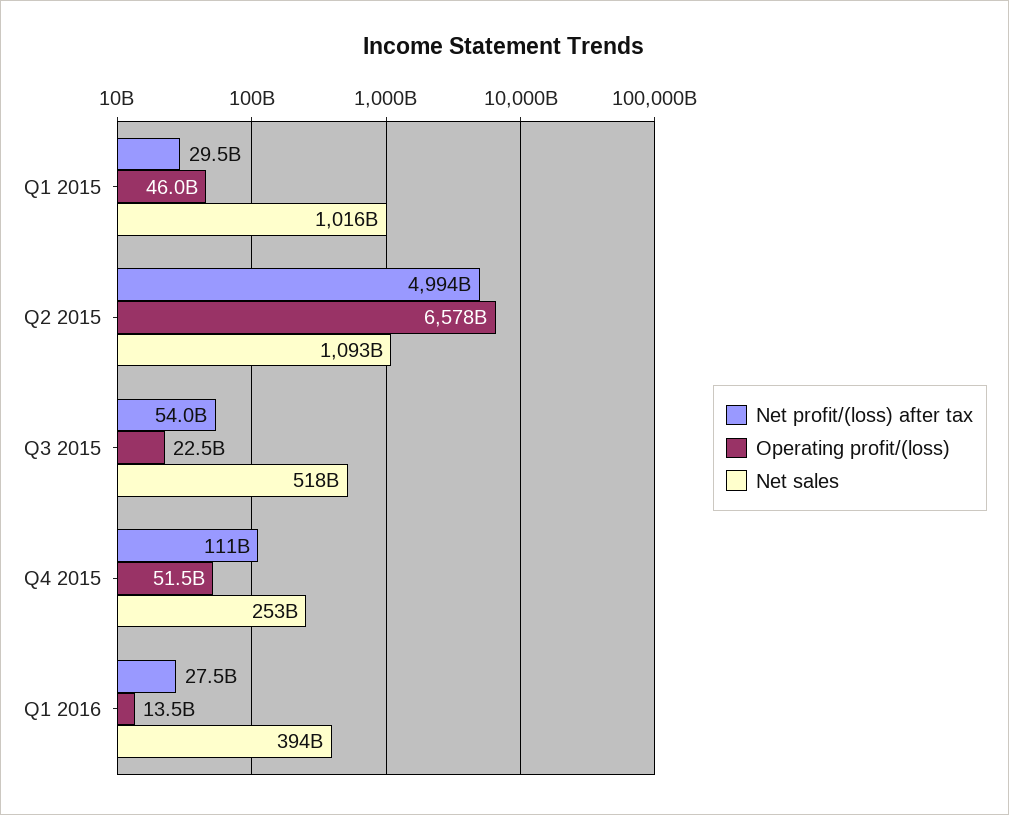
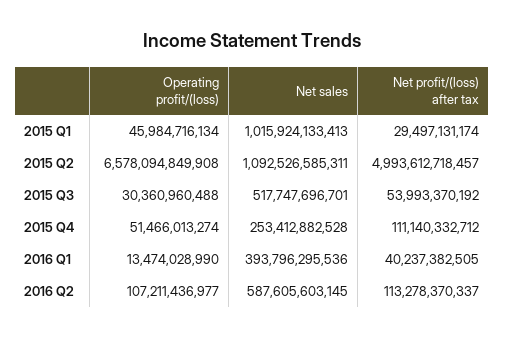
Operating profit/(loss), Q3 2015: 22500000000 -> 30360960488
Net profit/(loss) after tax, Q1 2016: 27500000000 -> 40237382505
Operating profit/(loss), 2016 Q2: none -> 107211436977
Net sales, 2016 Q2: none -> 587605603145
Net profit/(loss) after tax, 2016 Q2: none -> 113278370337

